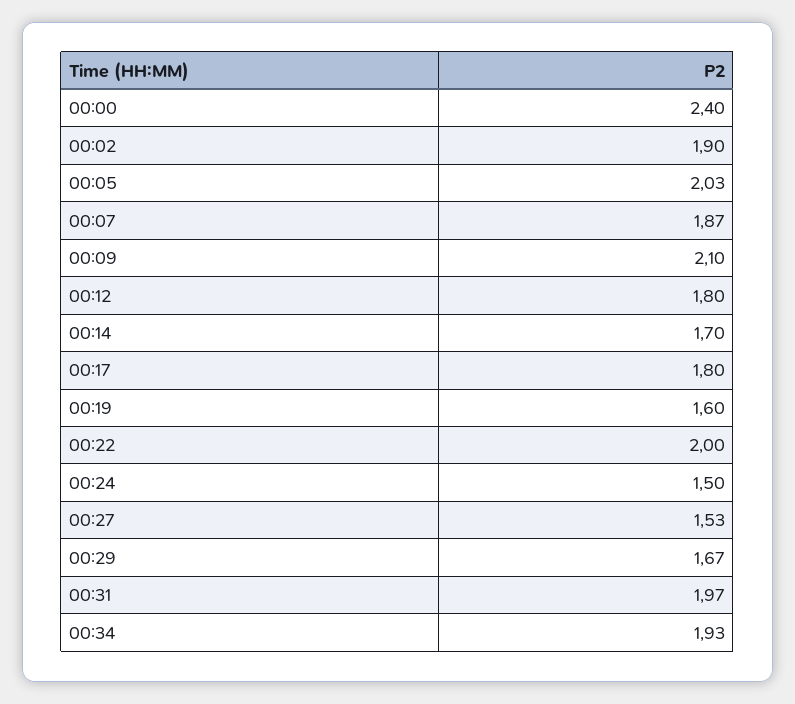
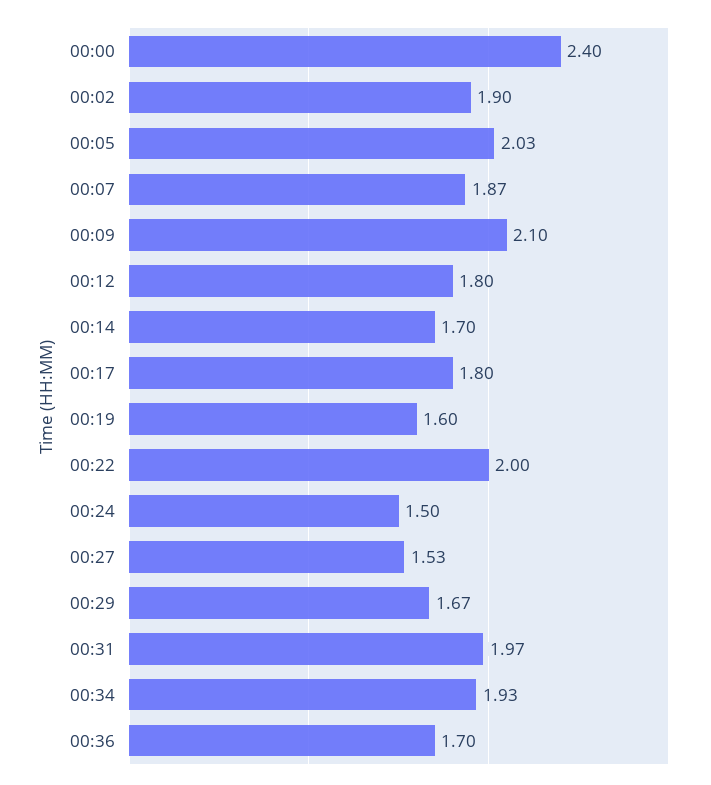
00:36: none -> 1.7

